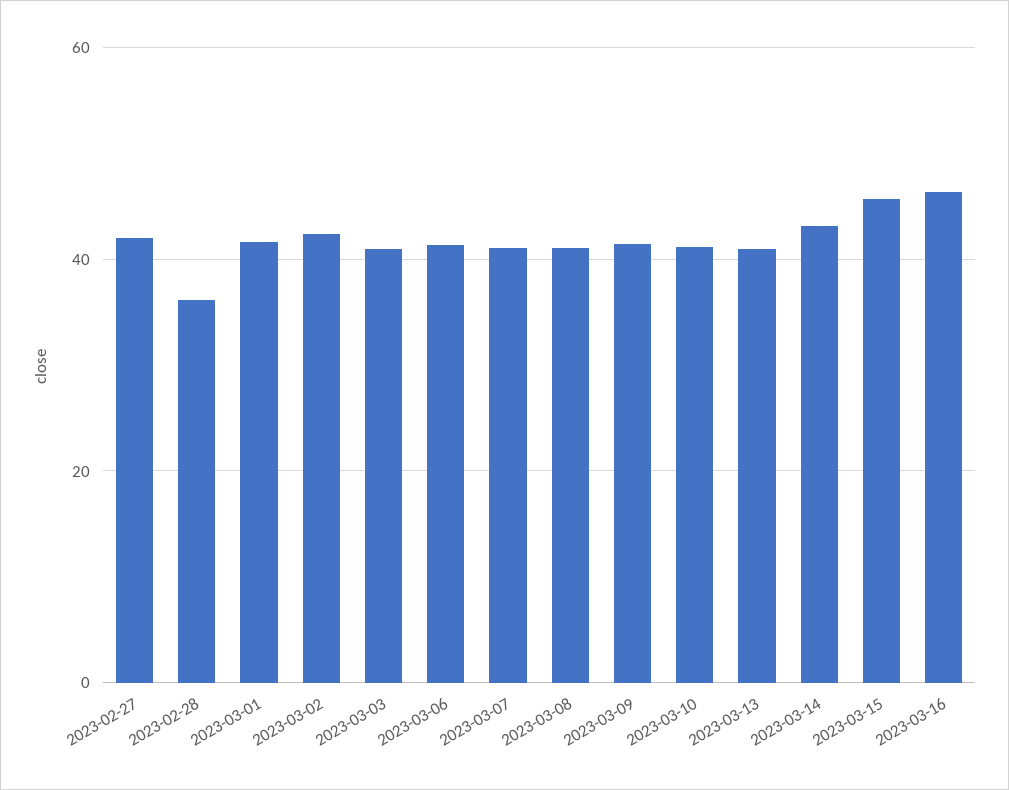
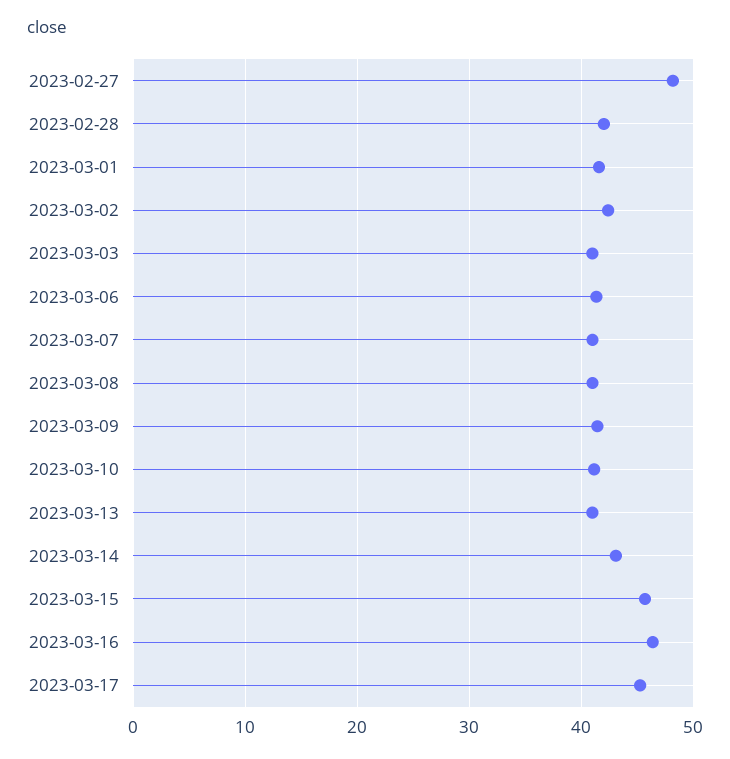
2023-02-27: 42 -> 48
2023-02-28: 36 -> 42
2023-03-17: none -> 45

